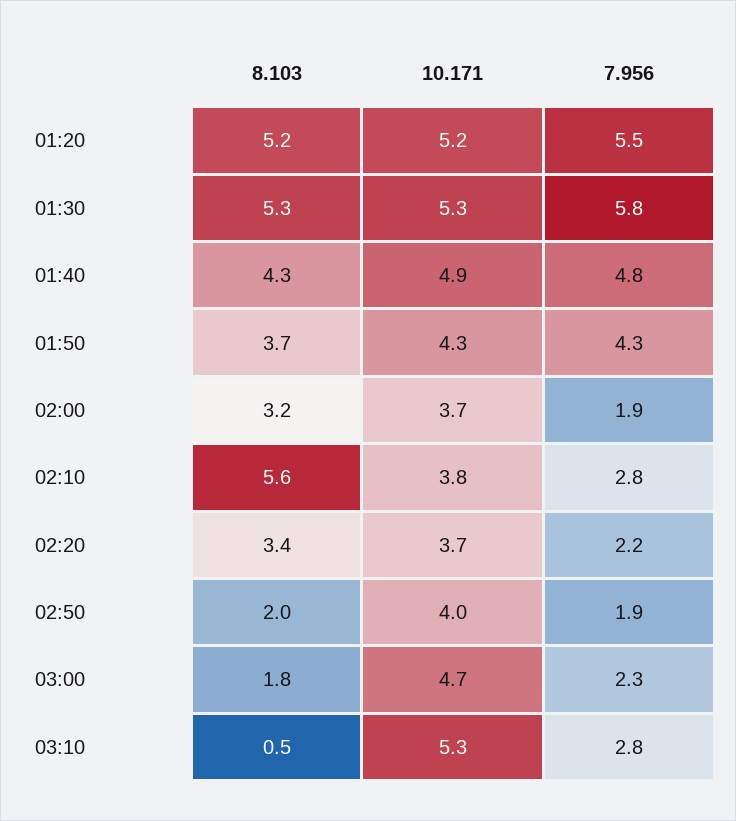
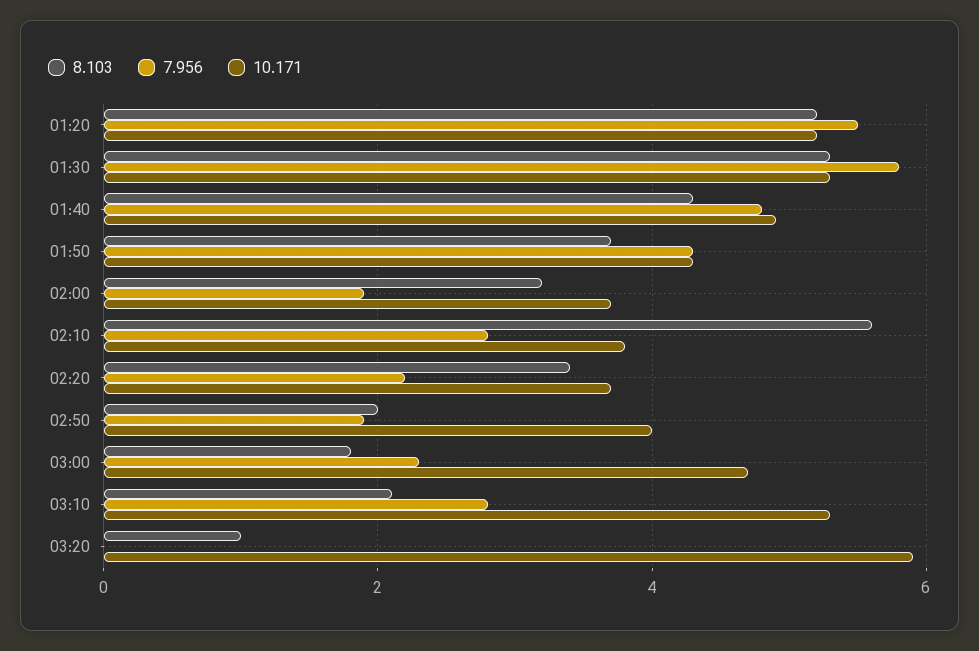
8.103, 03:10: 0.5 -> 2
8.103, 03:20: none -> 1
7.956, 03:20: none -> 0
10.171, 03:20: none -> 6

